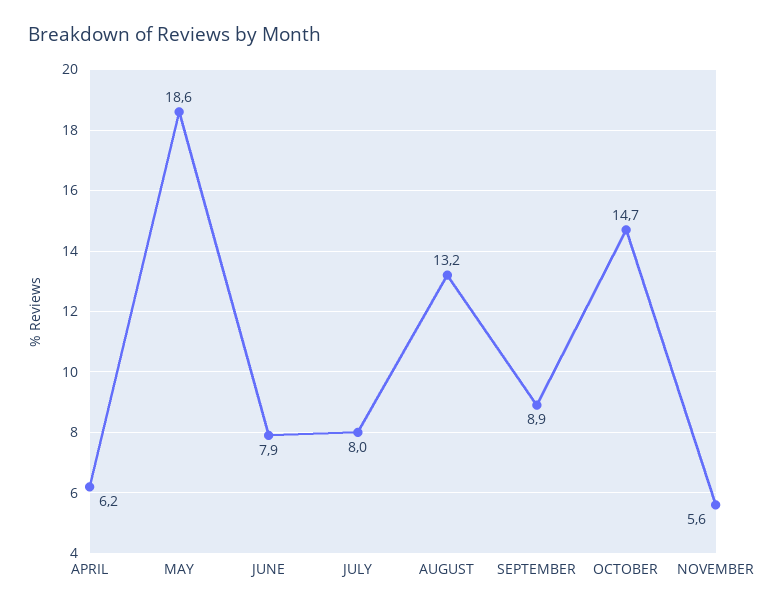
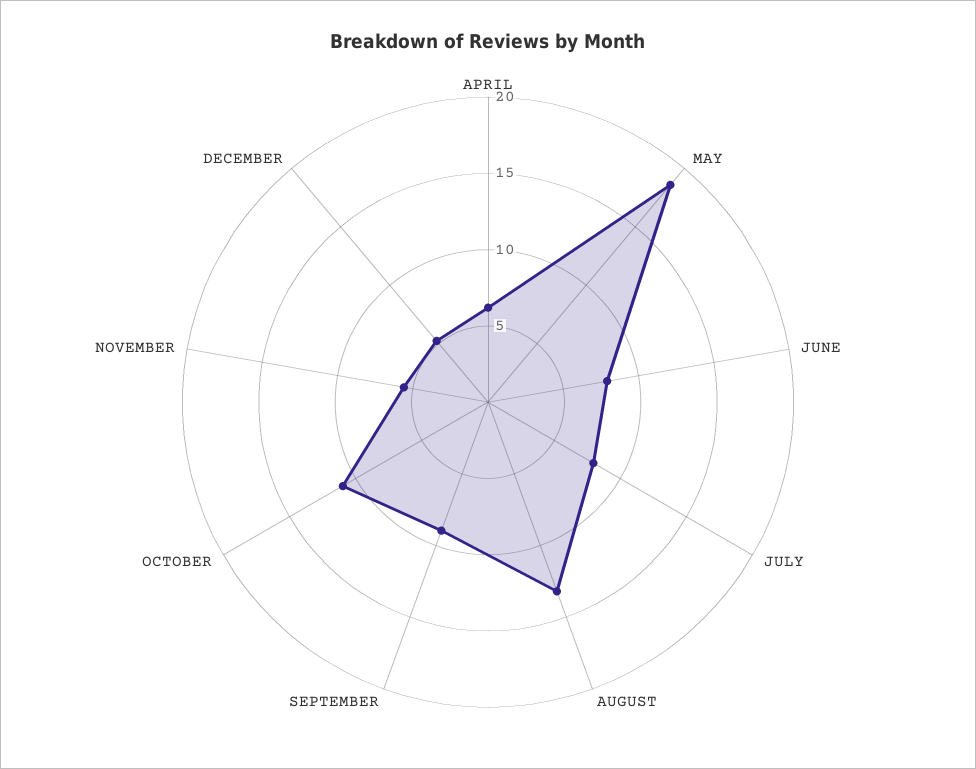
OCTOBER: 14.7 -> 11
DECEMBER: none -> 5

